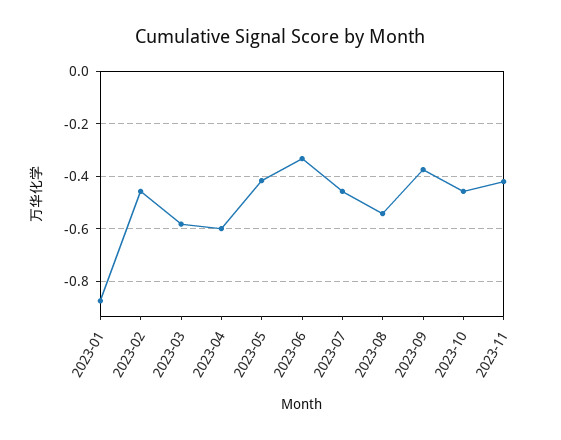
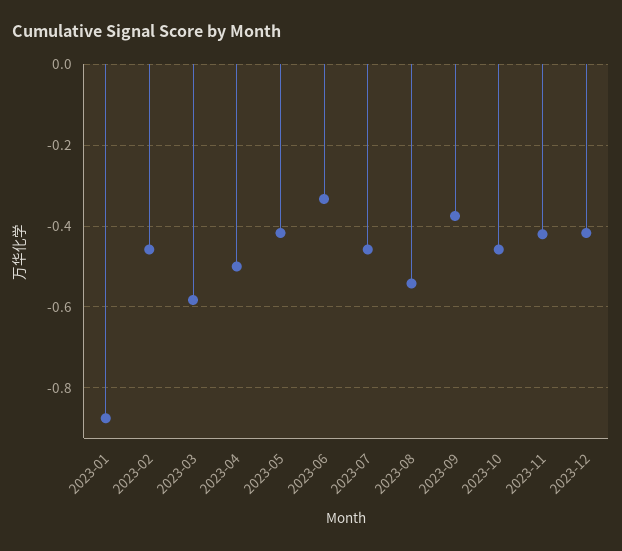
2023-04: -0.6 -> -0.5
2023-12: none -> -0.42

